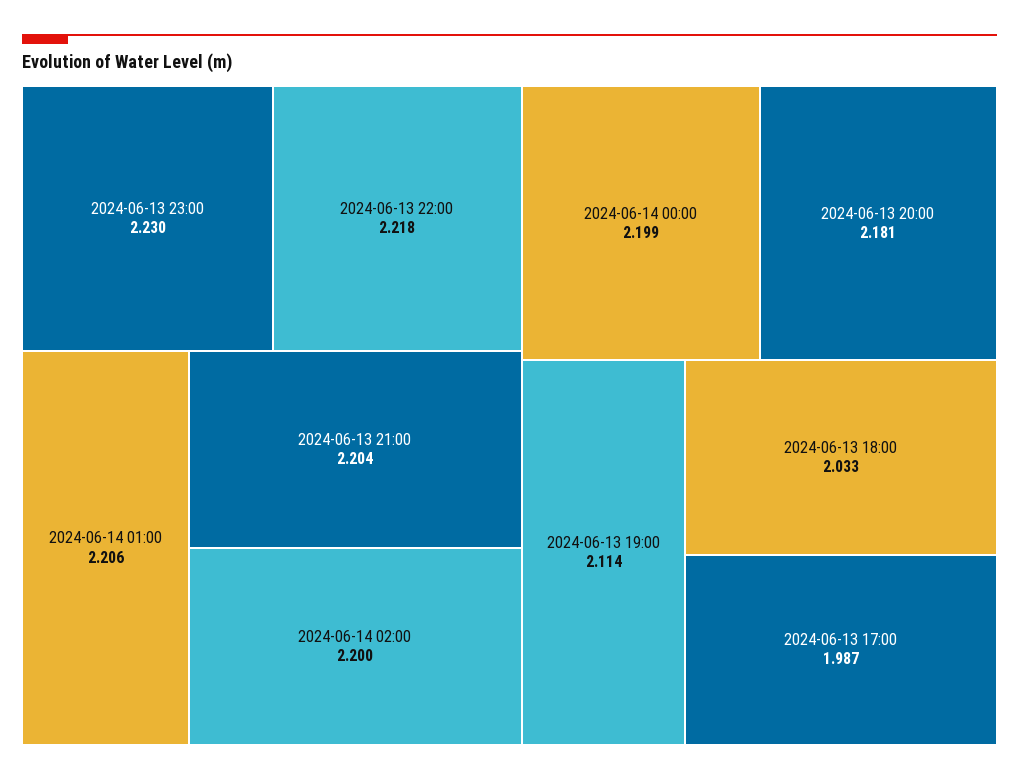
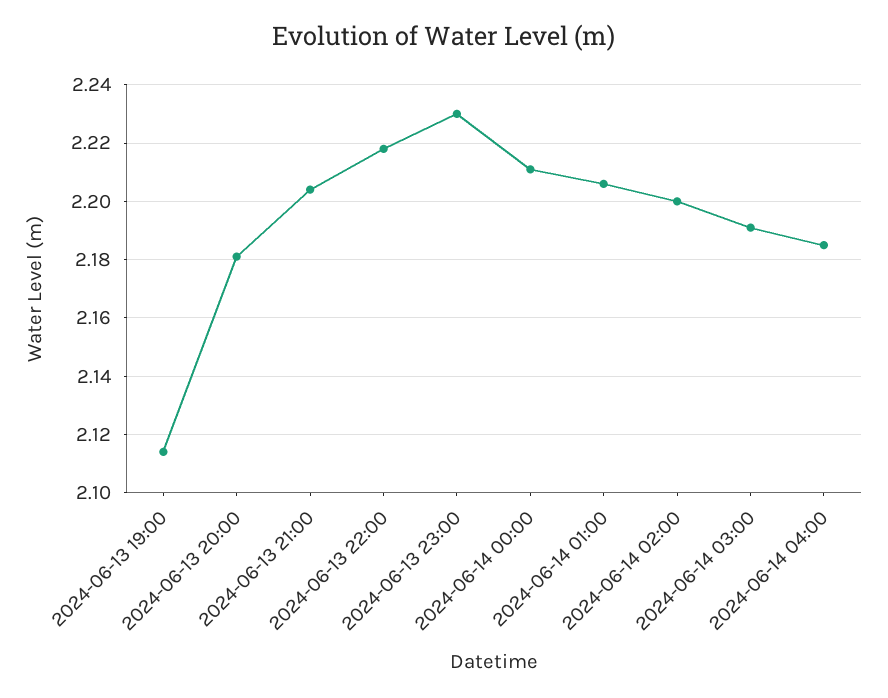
2024-06-14 00:00: 2.199 -> 2.21
2024-06-13 18:00: 2.033 -> none
2024-06-13 17:00: 1.987 -> none
2024-06-14 03:00: none -> 2.19
2024-06-14 04:00: none -> 2.185

